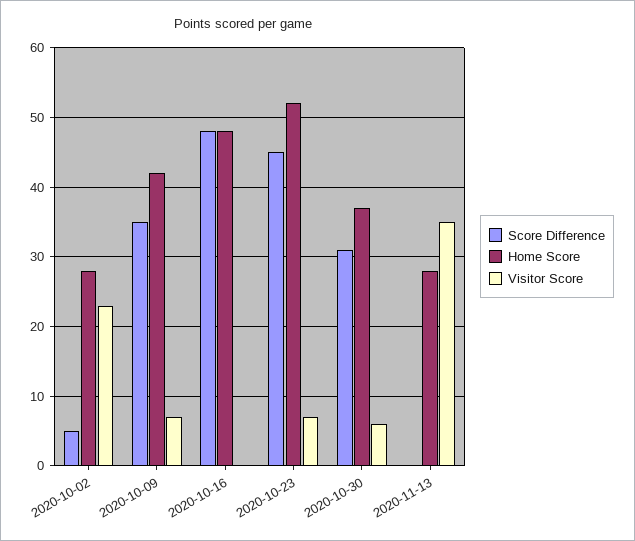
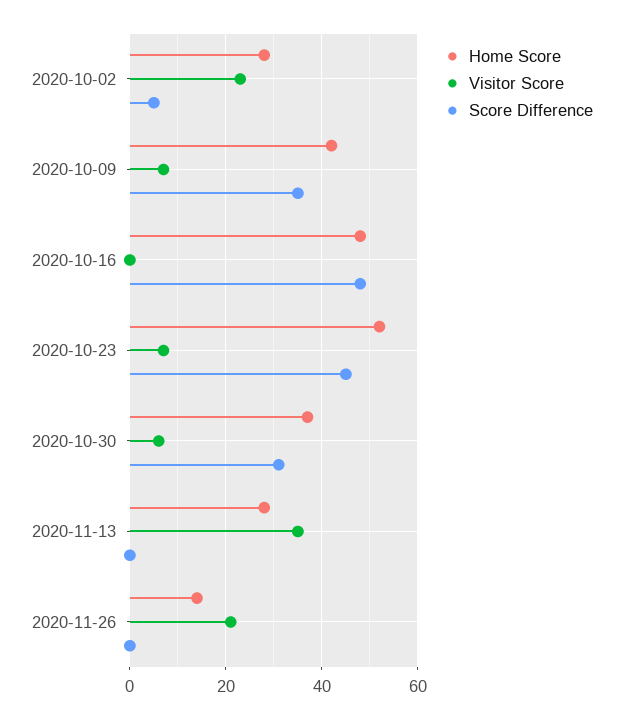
Home Score, 2020-11-26: none -> 15
Visitor Score, 2020-11-26: none -> 20
Score Difference, 2020-11-26: none -> 0

